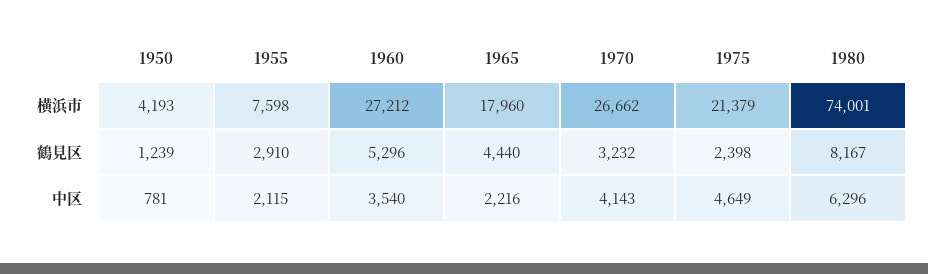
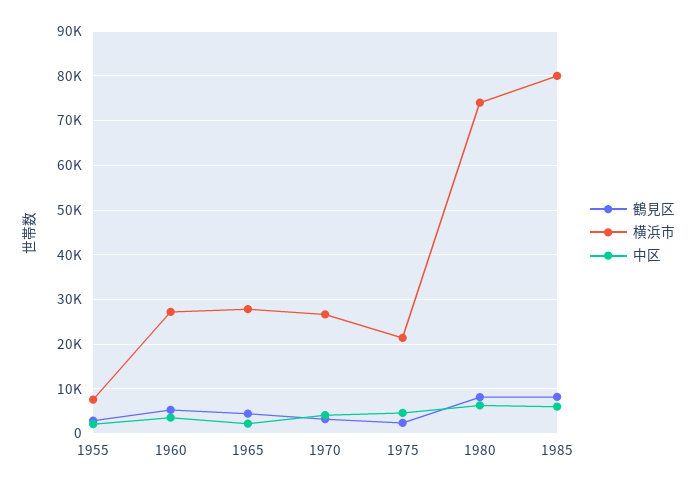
横浜市, 1950: 4193 -> none
横浜市, 1965: 17960 -> 28000
鶴見区, 1950: 1239 -> none
中区, 1950: 781 -> none
鶴見区, 1985: none -> 8000
横浜市, 1985: none -> 80000
中区, 1985: none -> 6000

